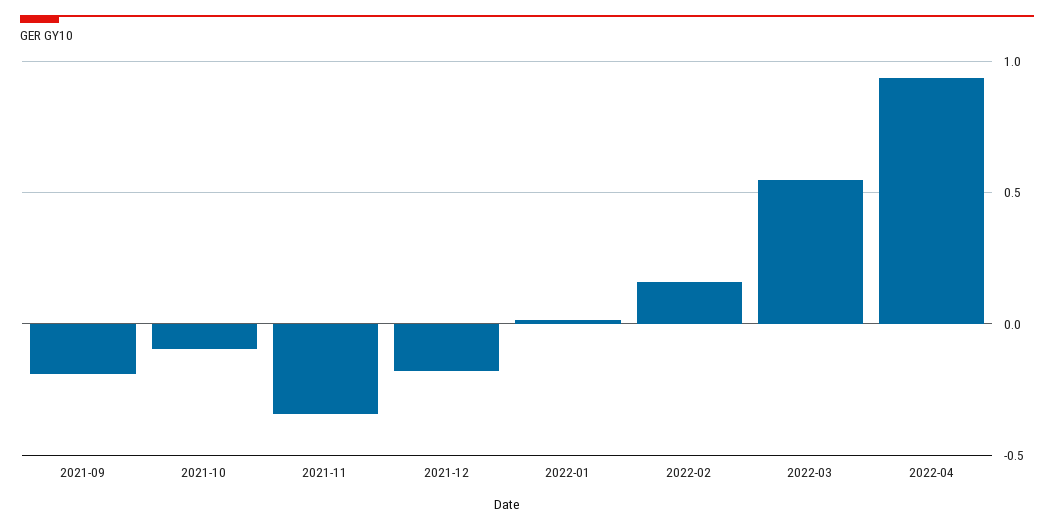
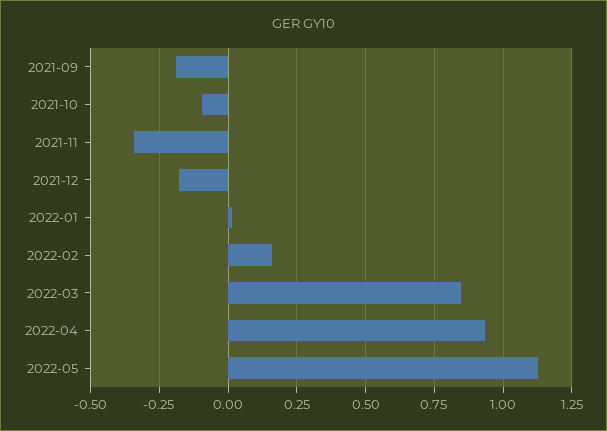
2022-03: 0.55 -> 0.85
2022-05: none -> 1.125

